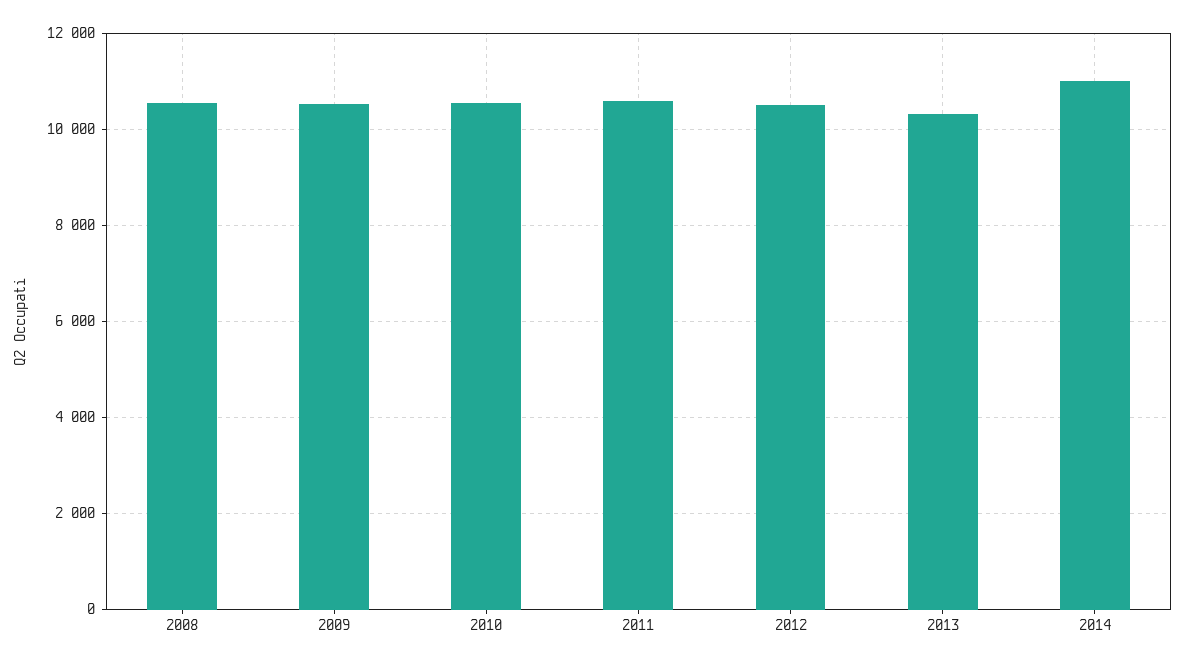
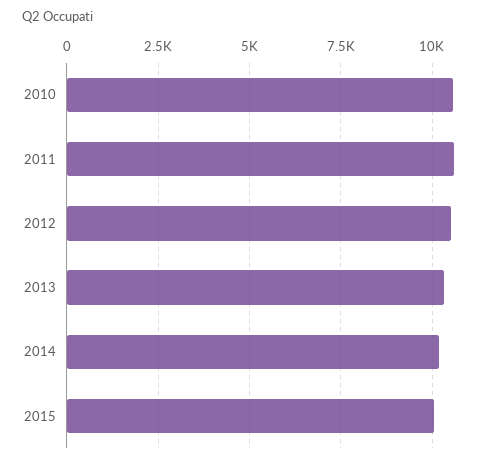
2008: 10600 -> none
2009: 10600 -> none
2014: 11000 -> 10250
2015: none -> 10000

